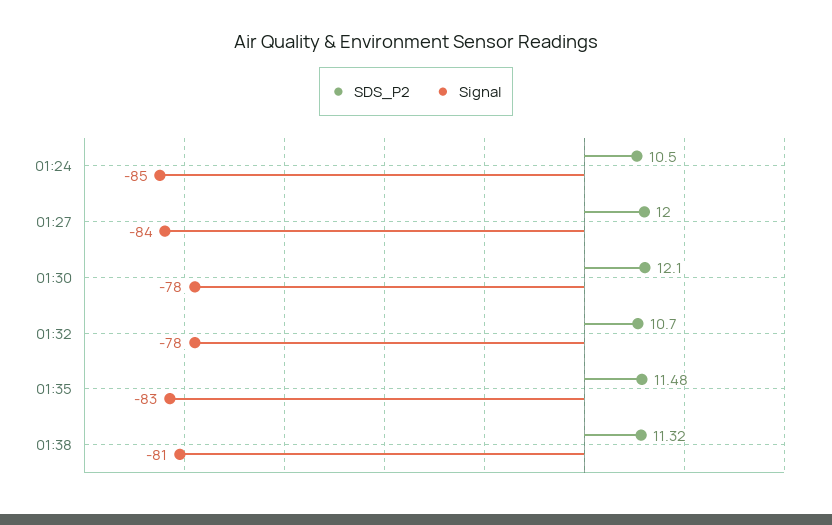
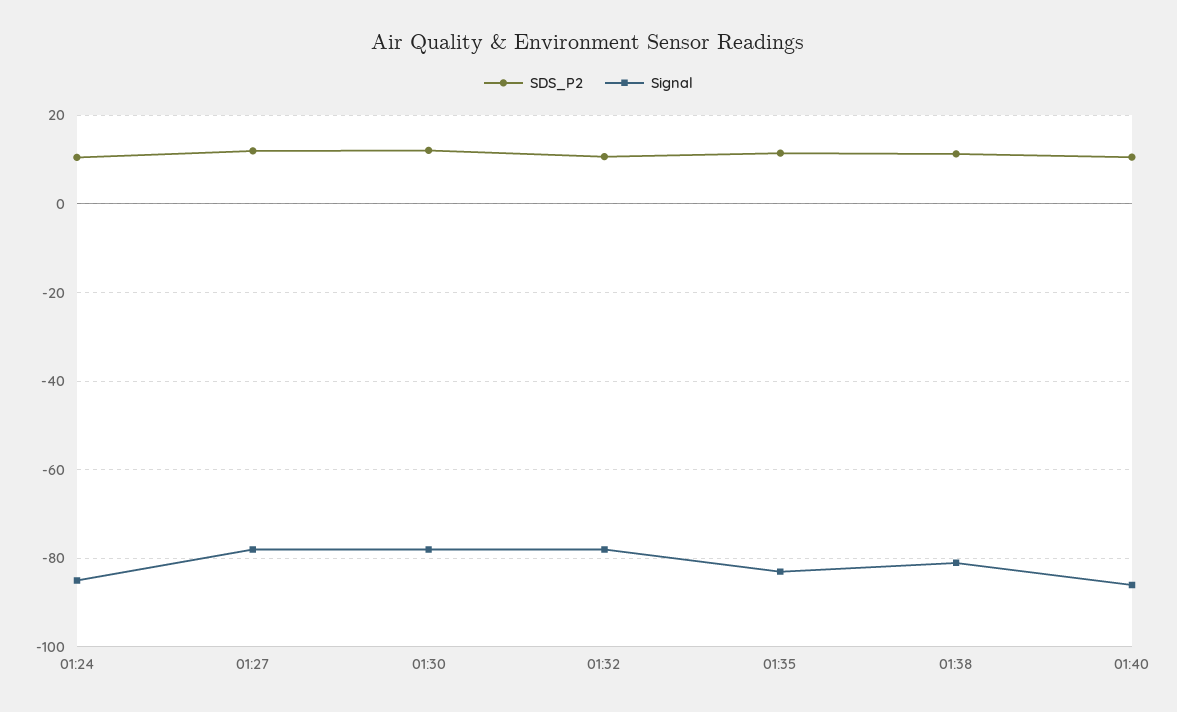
Signal, 01:27: -84 -> -78
SDS_P2, 01:40: none -> 10
Signal, 01:40: none -> -86

